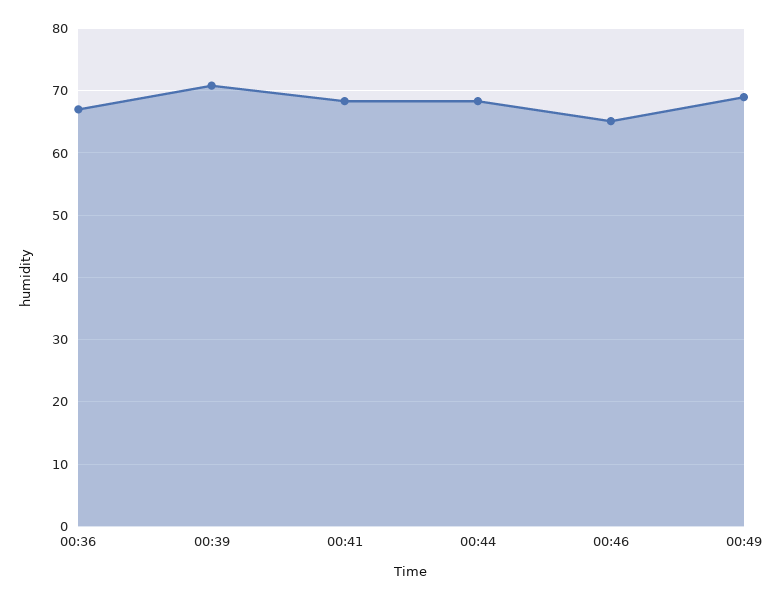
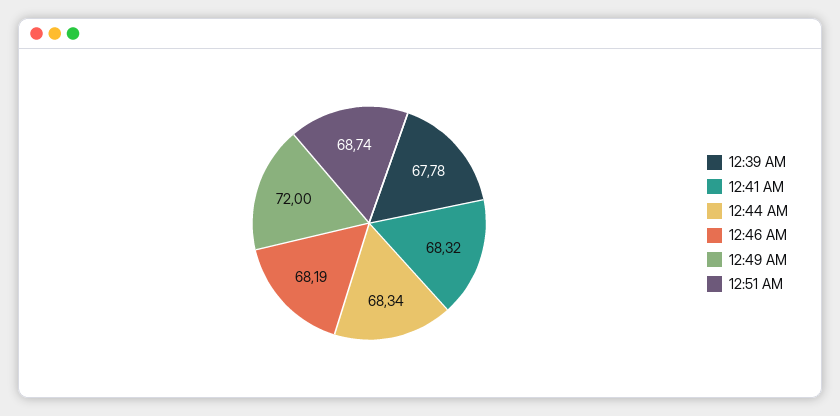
00:36: 67 -> none
00:39: 71 -> 67.78
00:46: 65 -> 68.19
00:49: 69 -> 72
12:51 AM: none -> 68.74

